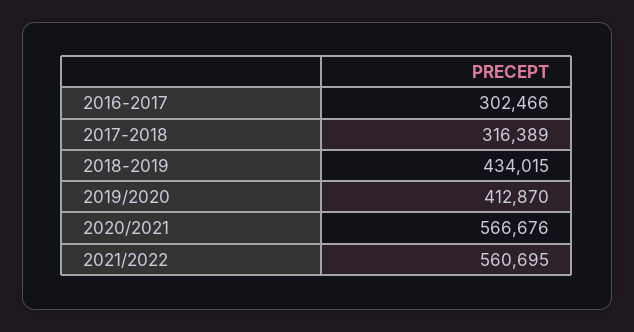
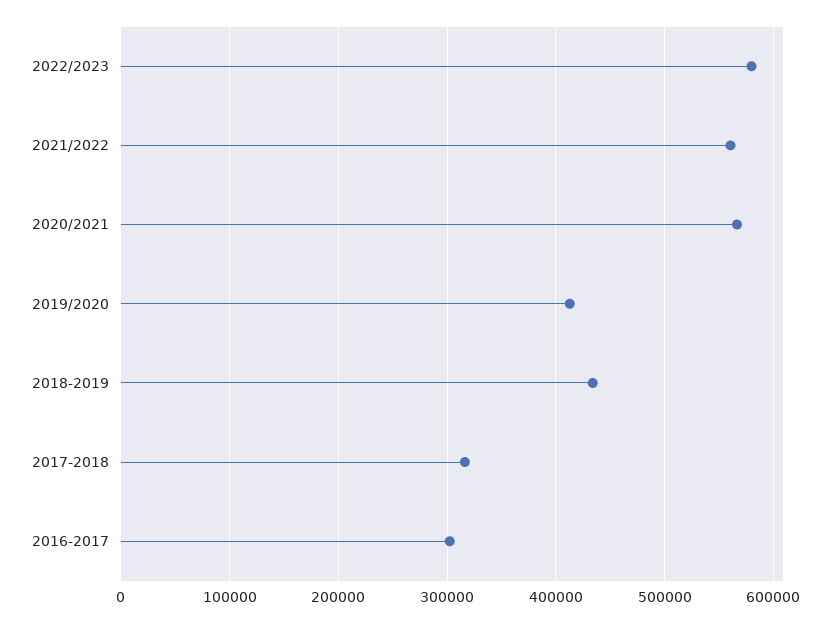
2022/2023: none -> 580000

